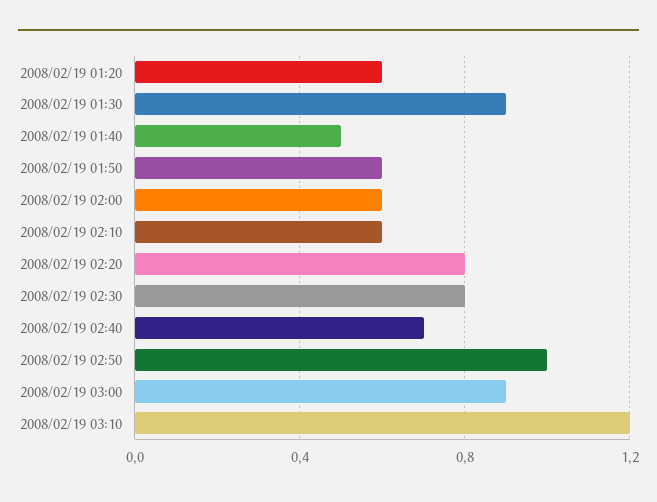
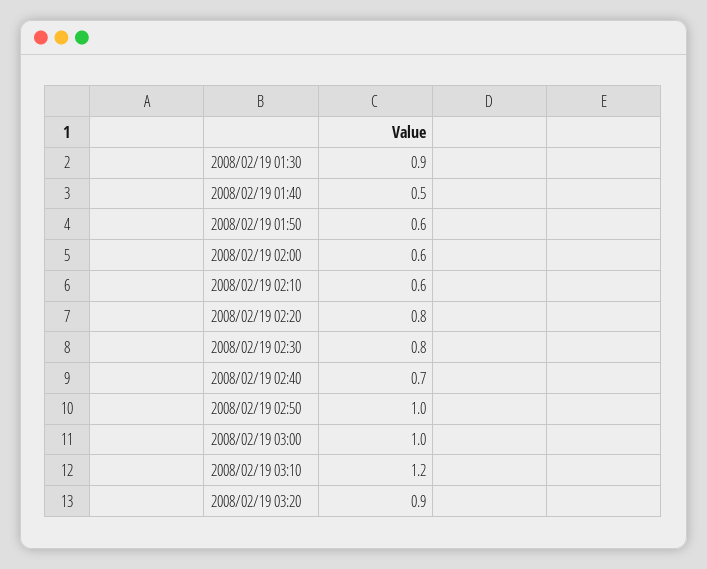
2008/02/19 01:20: 0.6 -> none
2008/02/19 03:00: 0.9 -> 1
2008/02/19 03:20: none -> 0.9

